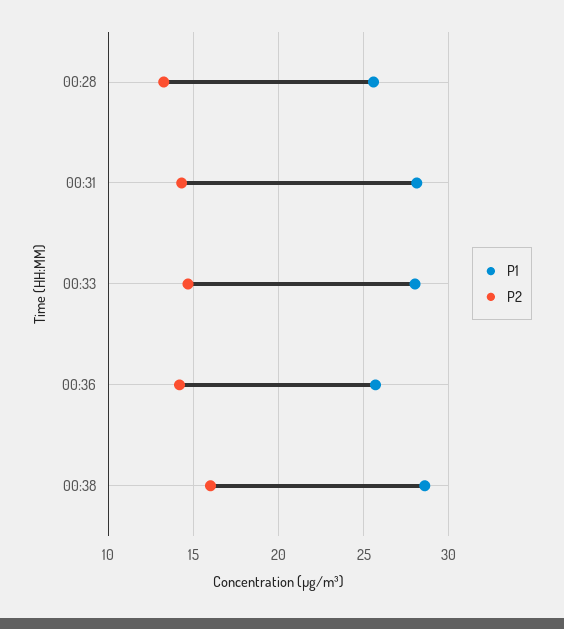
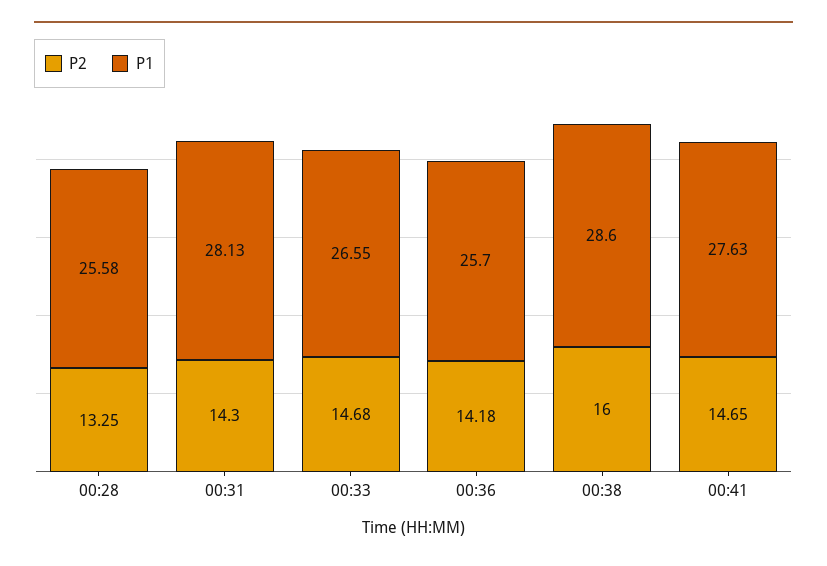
P1, 00:33: 28 -> 26.55
P2, 00:41: none -> 14.65
P1, 00:41: none -> 27.63

